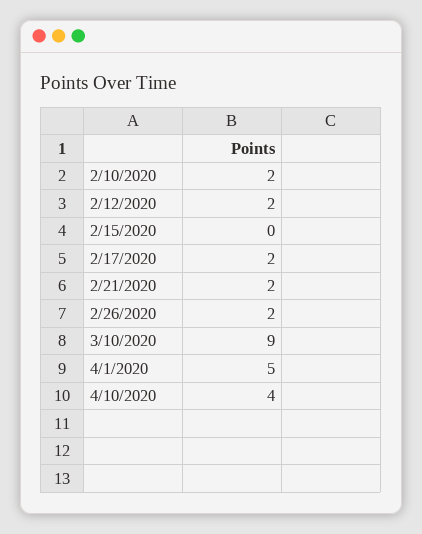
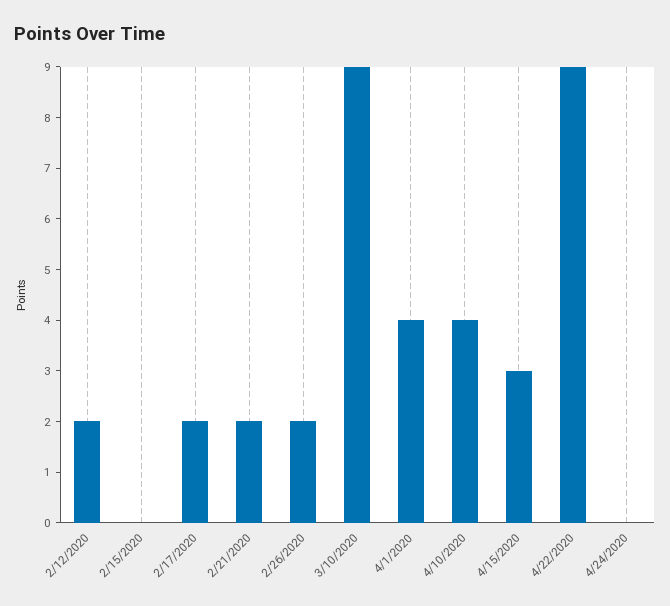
2/10/2020: 2 -> none
4/1/2020: 5 -> 4
4/15/2020: none -> 3
4/22/2020: none -> 9
4/24/2020: none -> 0

